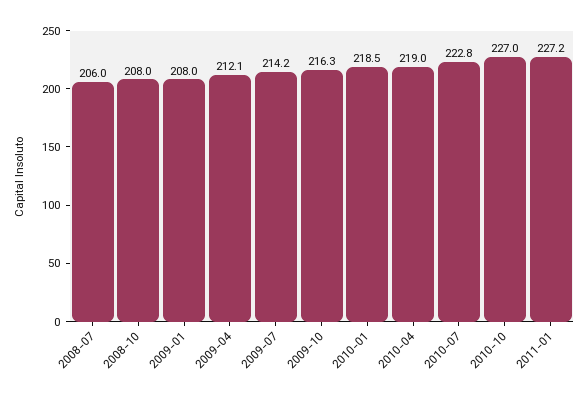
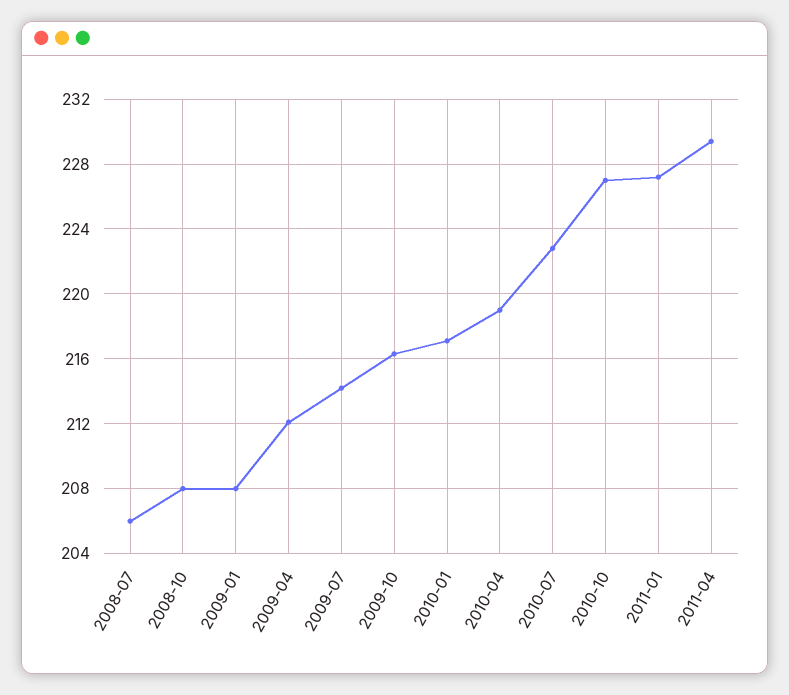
2010-01: 218.5 -> 217
2011-04: none -> 229.5

